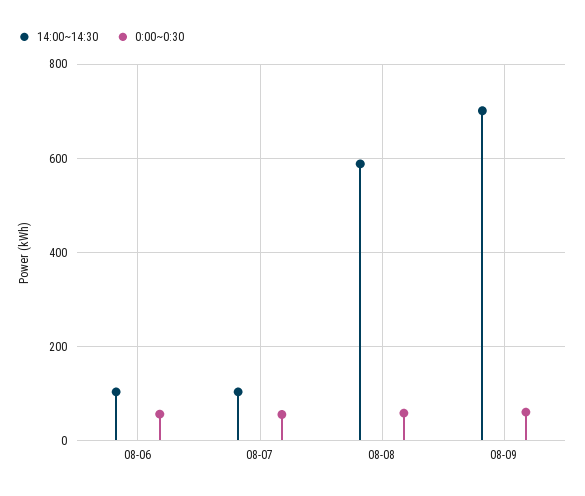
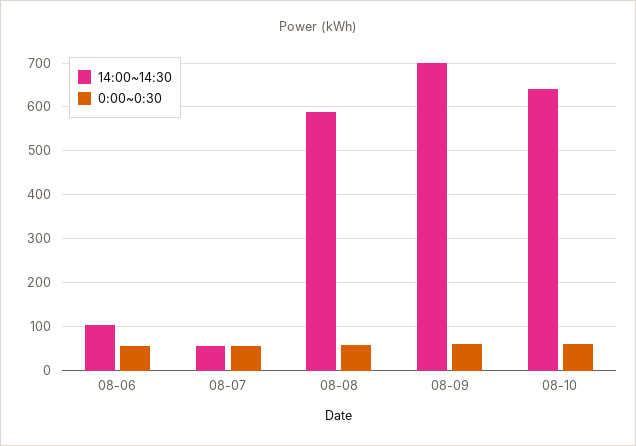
14:00~14:30, 08-07: 100 -> 60
14:00~14:30, 08-10: none -> 640
0:00~0:30, 08-10: none -> 60

